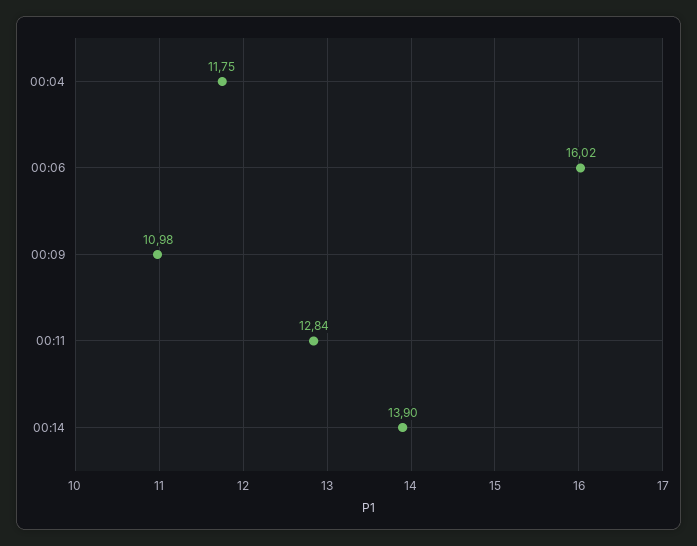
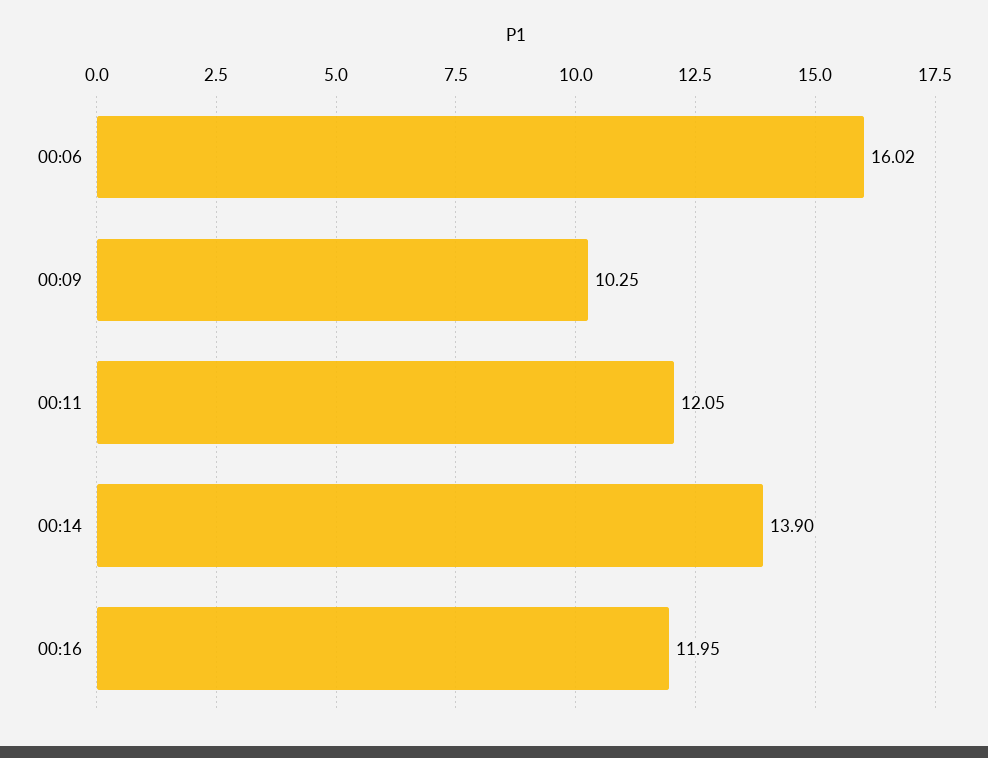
00:04: 11.75 -> none
00:09: 10.98 -> 10.25
00:11: 12.84 -> 12.05
00:16: none -> 11.95

